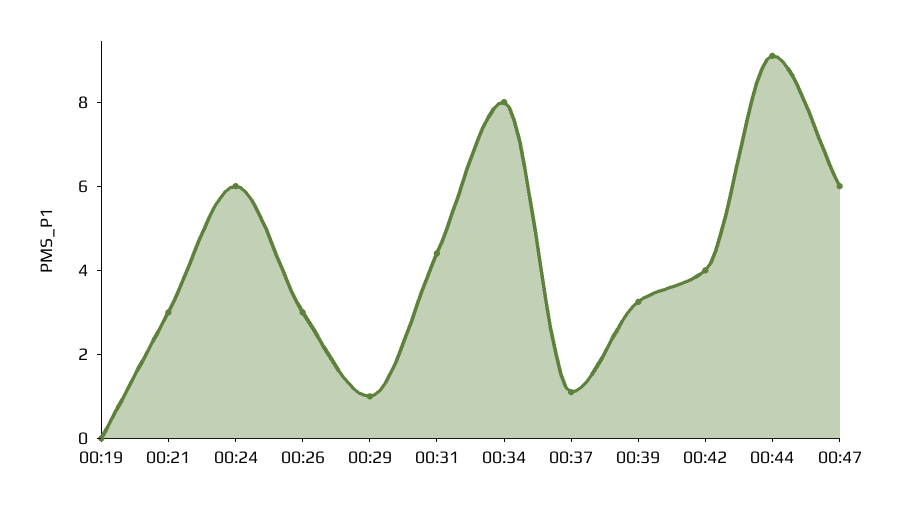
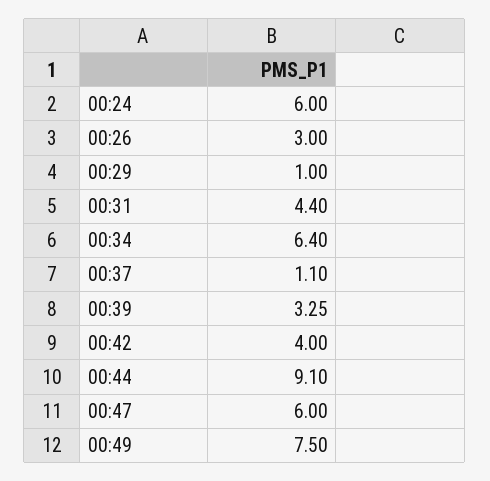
00:19: 0 -> none
00:21: 3 -> none
00:34: 8 -> 6.4
00:49: none -> 7.5

